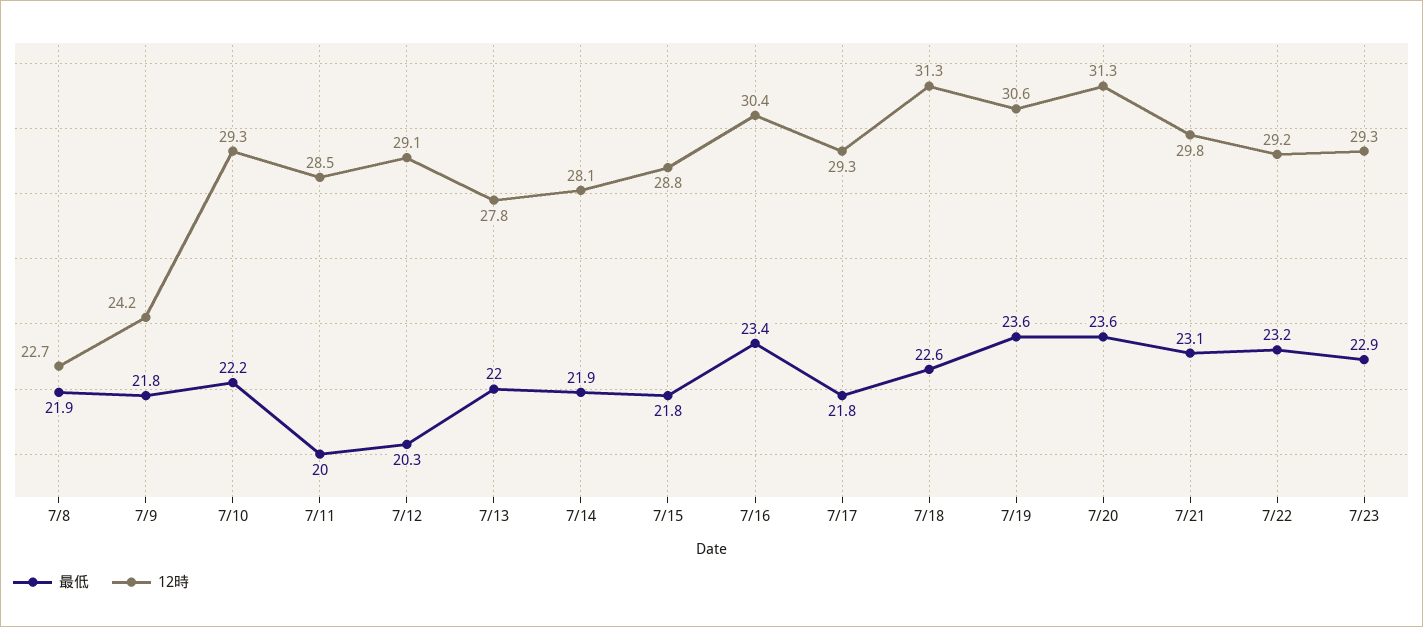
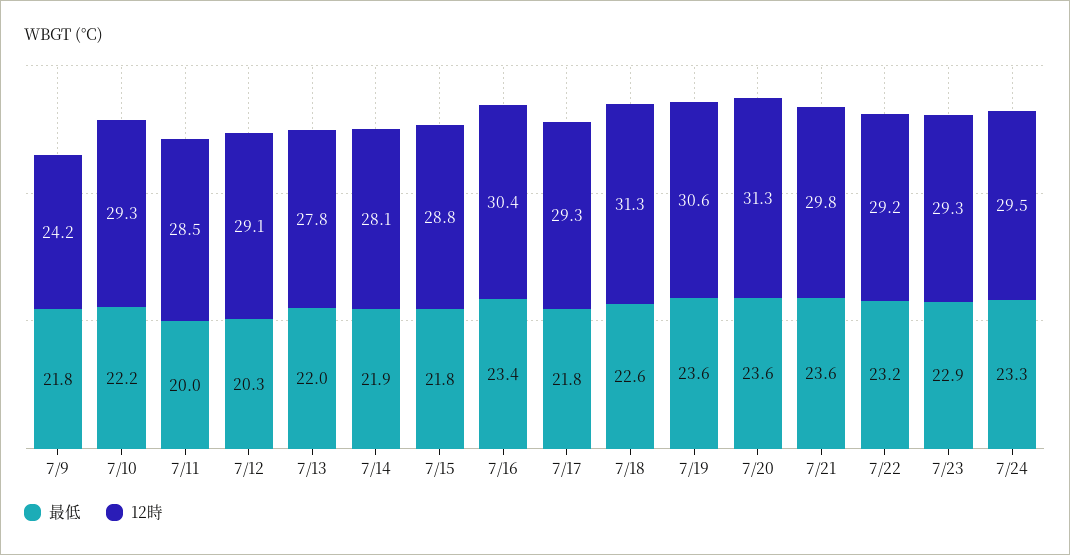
最低, 7/8: 21.9 -> none
12時, 7/8: 22.7 -> none
最低, 7/21: 23.1 -> 23.6
最低, 7/24: none -> 23.3
12時, 7/24: none -> 29.5

